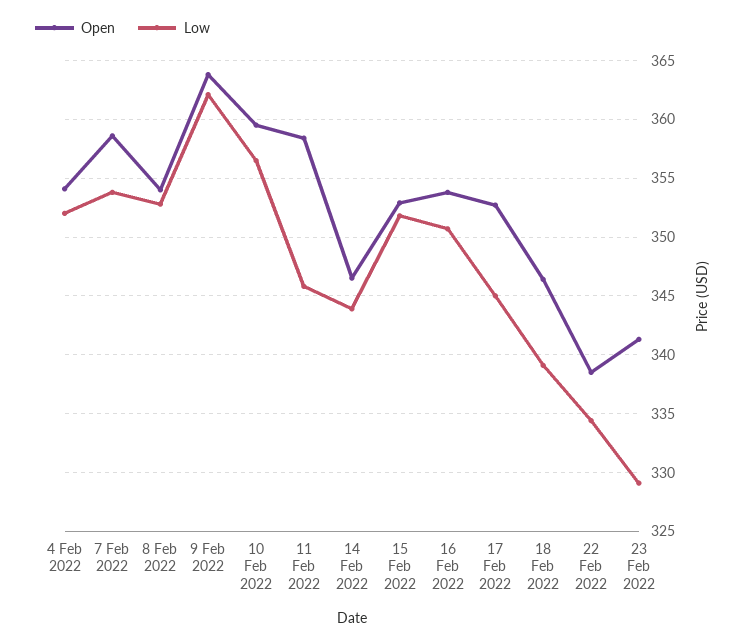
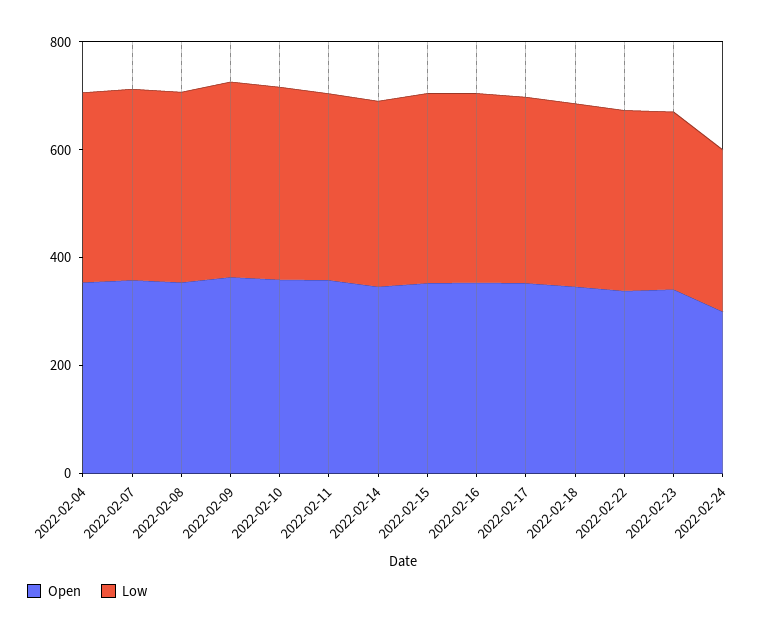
Open, 2022-02-24: none -> 300
Low, 2022-02-24: none -> 300

